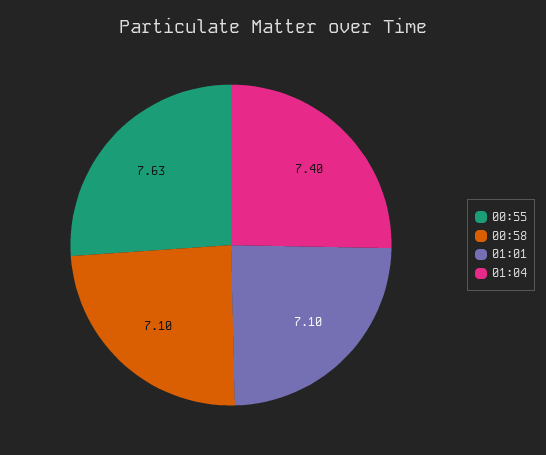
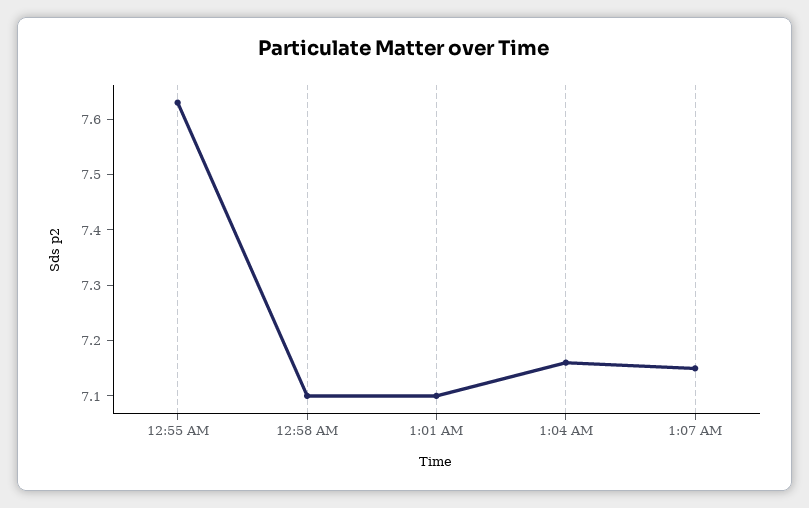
01:04: 7.4 -> 7.15
1:07 AM: none -> 7.15

